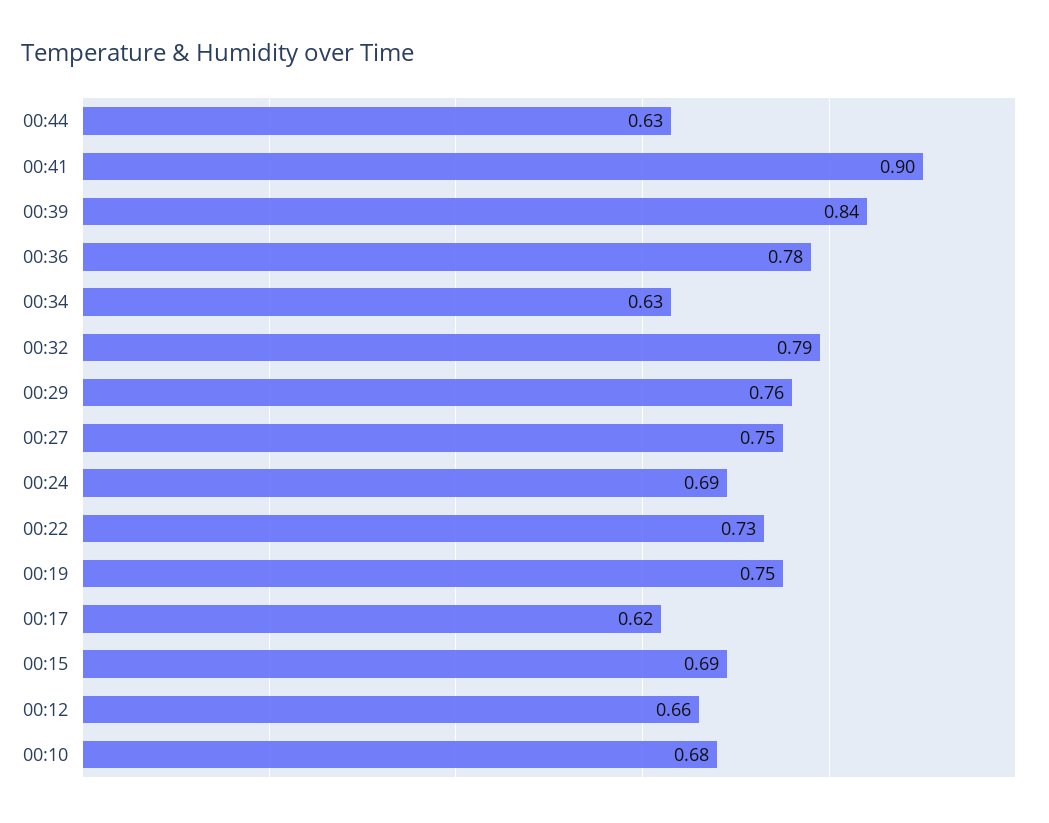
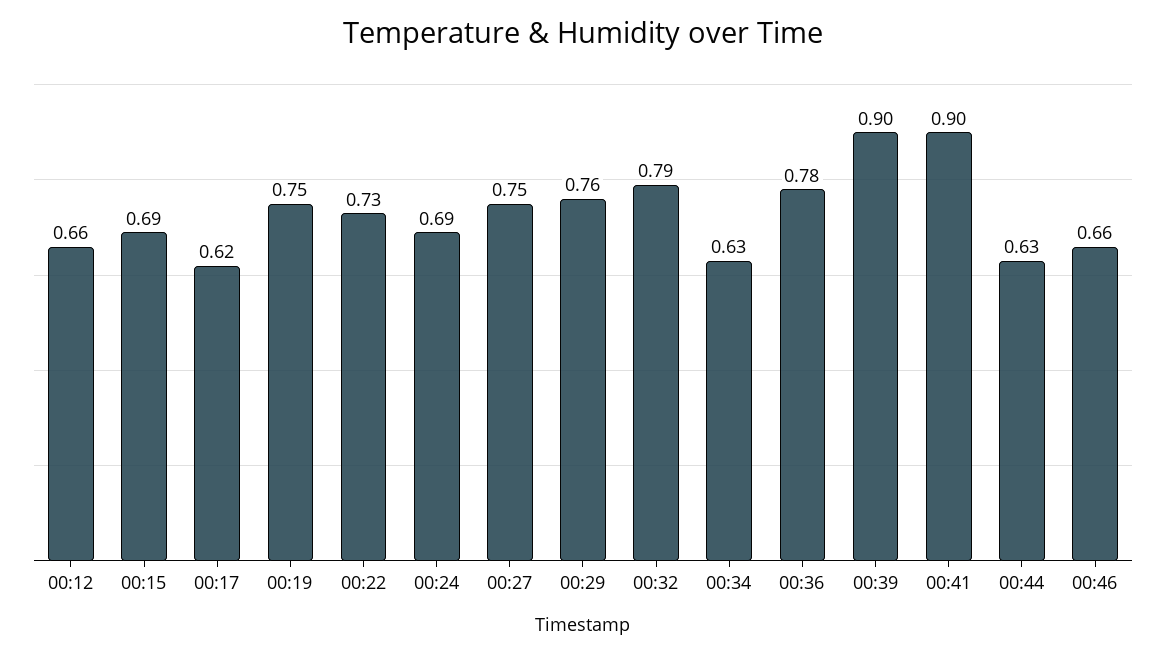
00:39: 0.84 -> 0.9
00:10: 0.68 -> none
00:46: none -> 0.66

